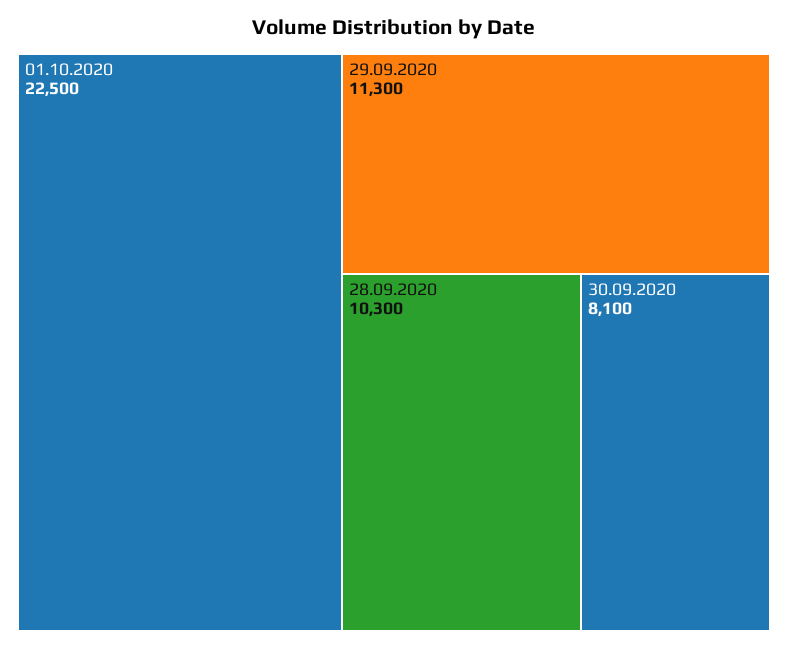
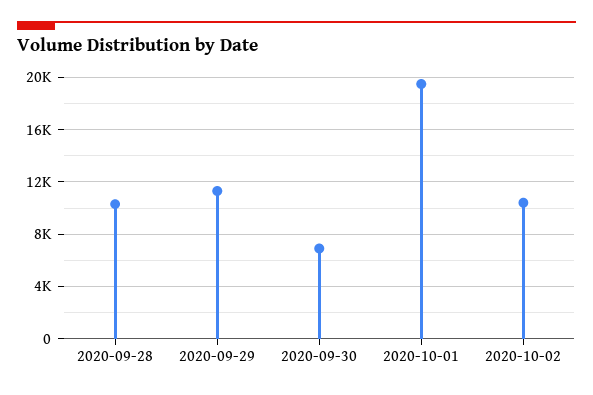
01.10.2020: 22500 -> 19500
30.09.2020: 8100 -> 7000
2020-10-02: none -> 10500

